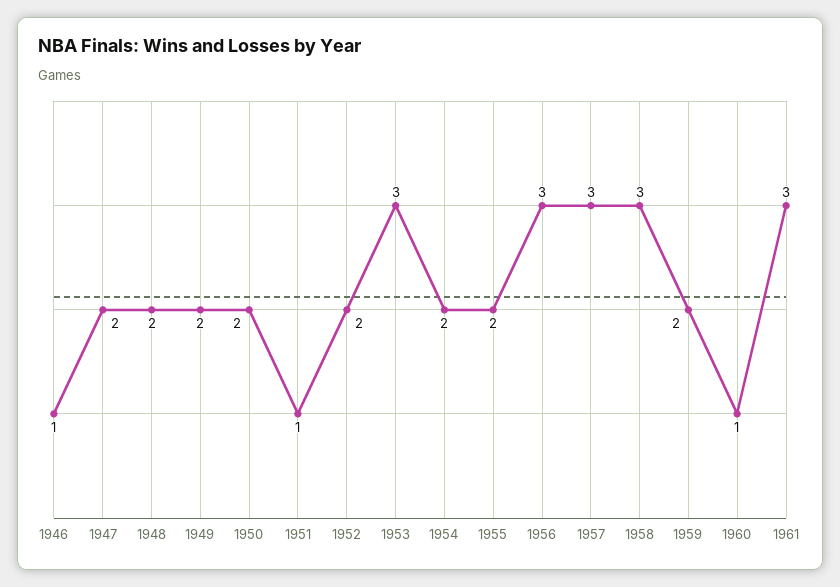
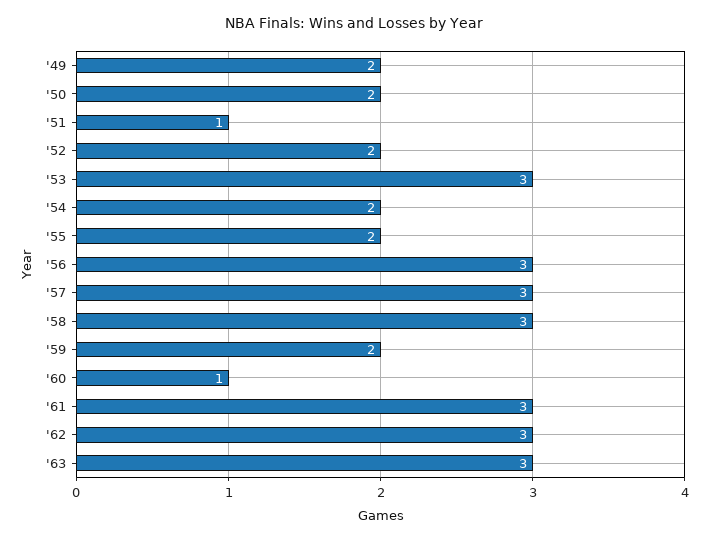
1946: 1 -> none
1947: 2 -> none
1948: 2 -> none
'62: none -> 3
'63: none -> 3

